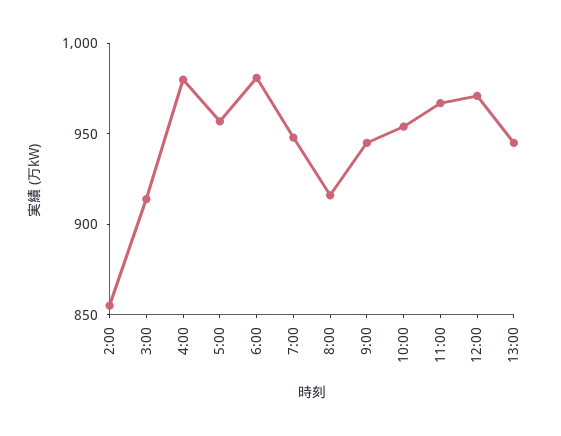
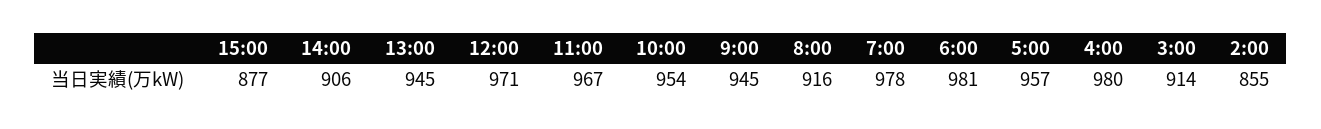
7:00: 950 -> 978
15:00: none -> 877
14:00: none -> 906

